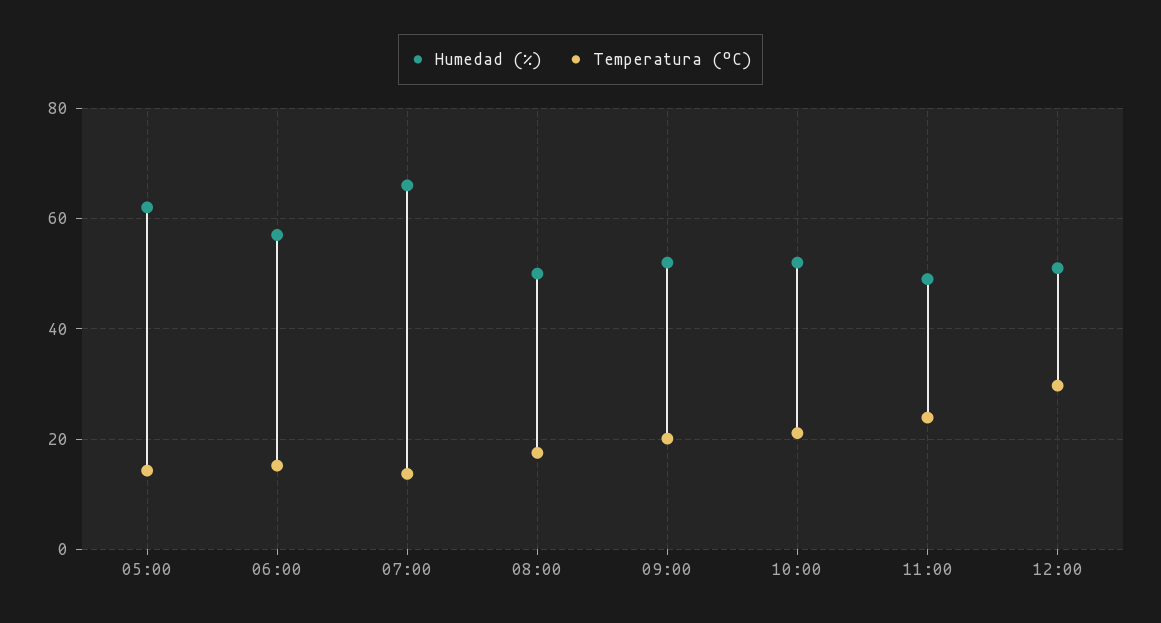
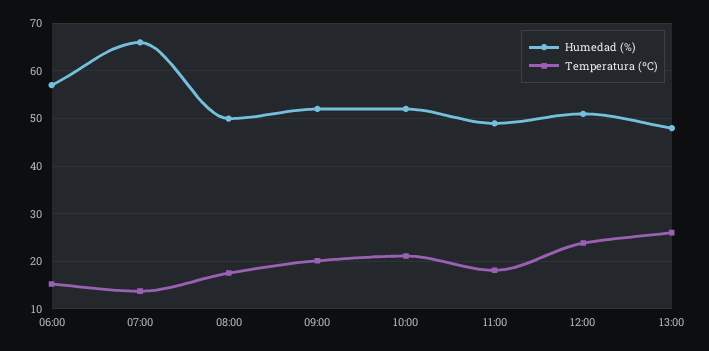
Humedad (%), 05:00: 62 -> none
Temperatura (ºC), 05:00: 14 -> none
Temperatura (ºC), 11:00: 24 -> 18
Temperatura (ºC), 12:00: 30 -> 24
Humedad (%), 13:00: none -> 48
Temperatura (ºC), 13:00: none -> 26

